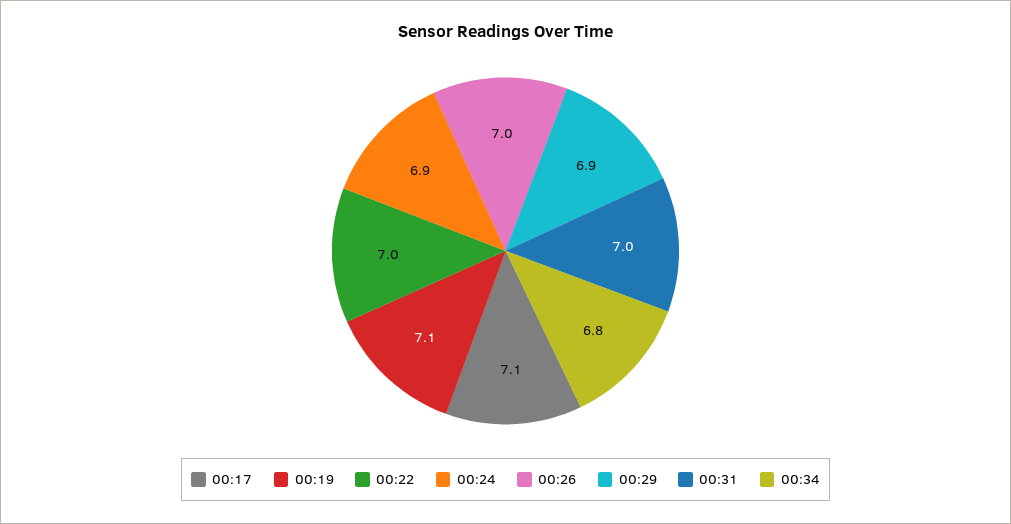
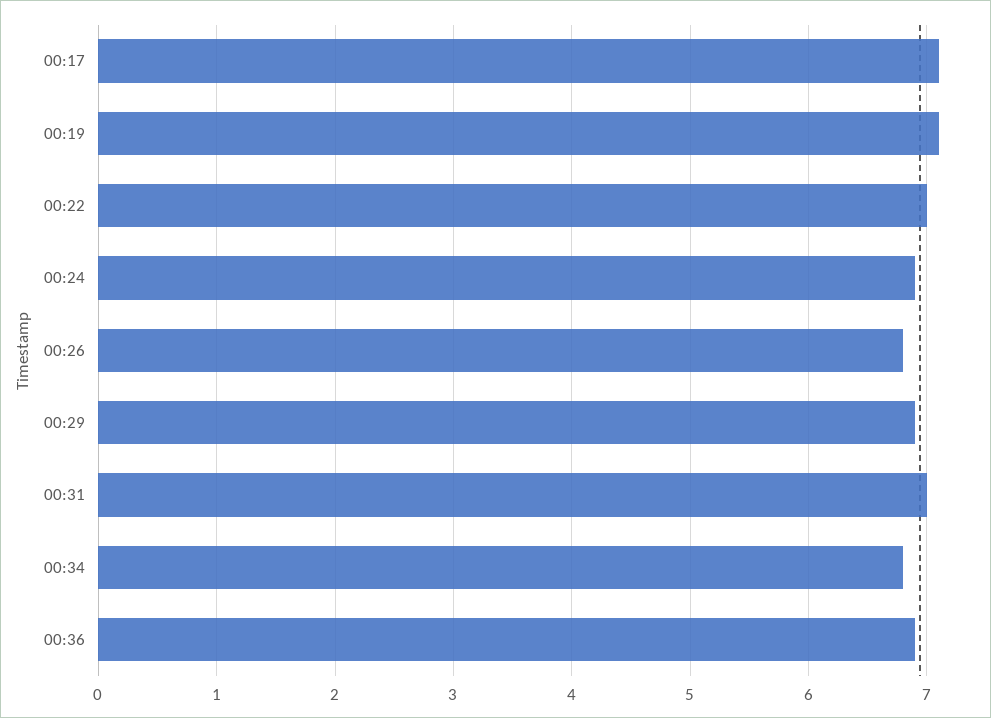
00:26: 7 -> 6.8
00:36: none -> 6.9

